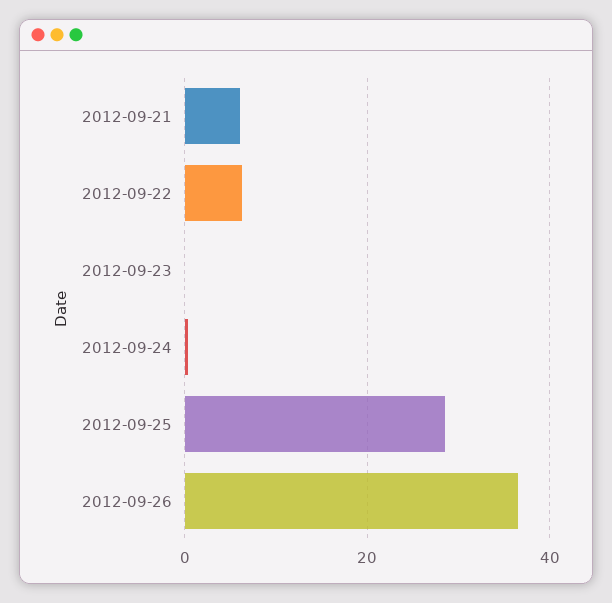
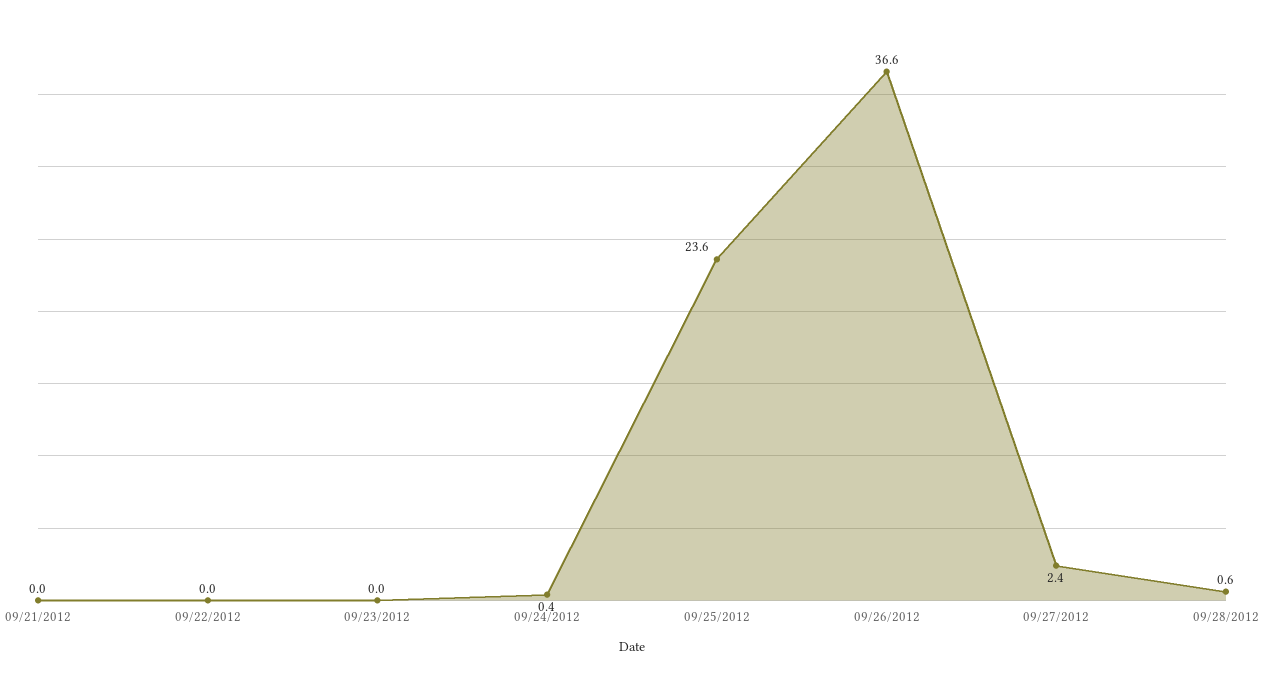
2012-09-21: 6 -> 0
2012-09-22: 6 -> 0
2012-09-25: 28 -> 23.6
09/27/2012: none -> 2.4
09/28/2012: none -> 0.6

